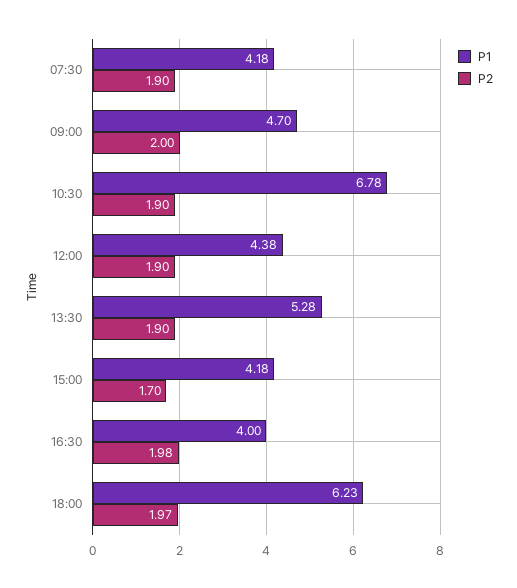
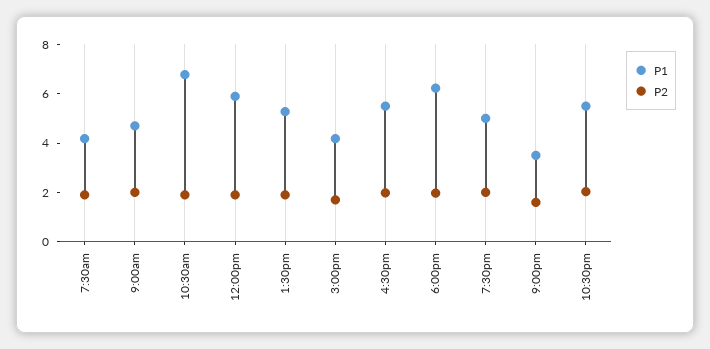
P1, 12:00: 4.38 -> 6
P1, 16:30: 4 -> 5.5
P1, 7:30pm: none -> 5
P2, 7:30pm: none -> 2
P1, 9:00pm: none -> 3.5
P2, 9:00pm: none -> 1.5
P1, 10:30pm: none -> 5.5
P2, 10:30pm: none -> 2

